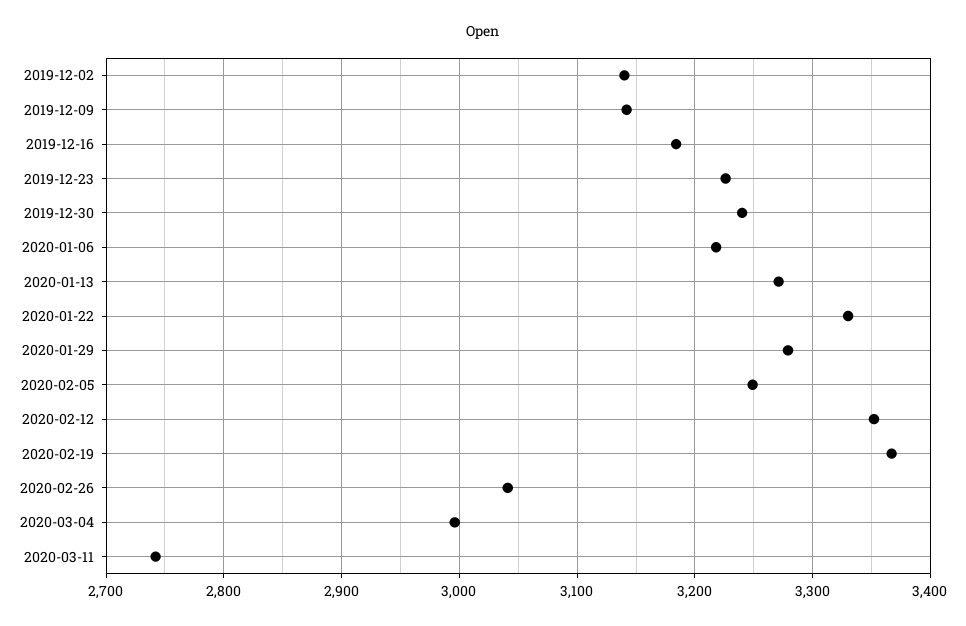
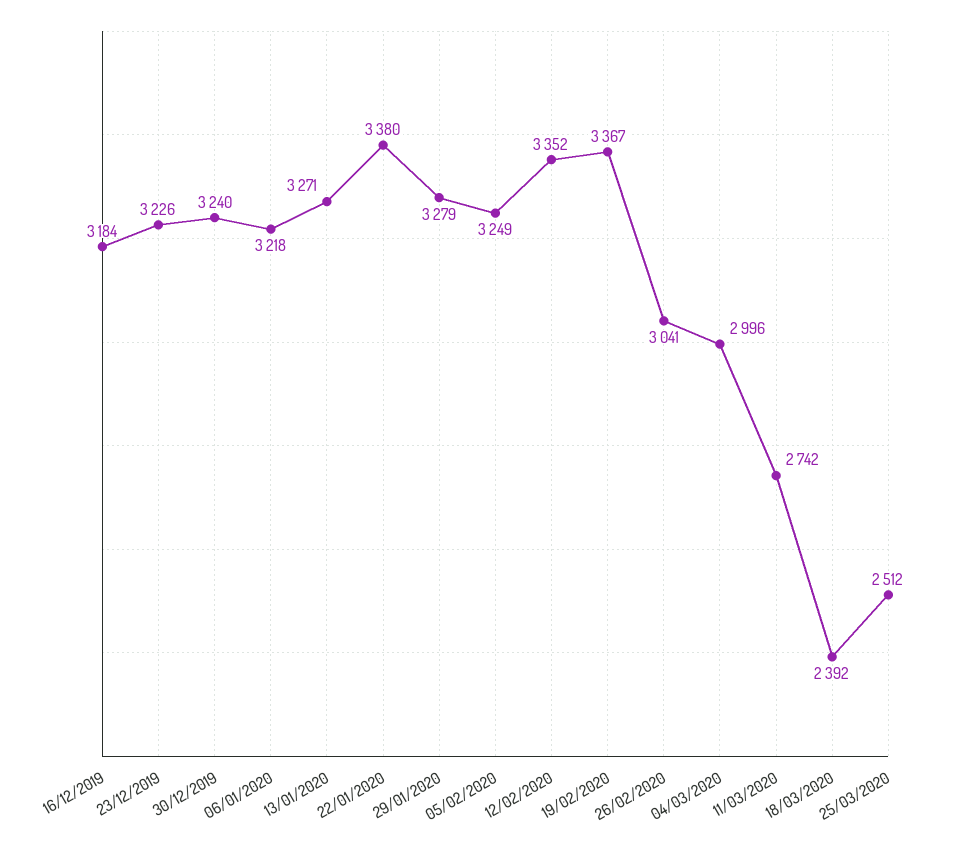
2019-12-02: 3140 -> none
2019-12-09: 3140 -> none
2020-01-22: 3330 -> 3380
18/03/2020: none -> 2392
25/03/2020: none -> 2512

